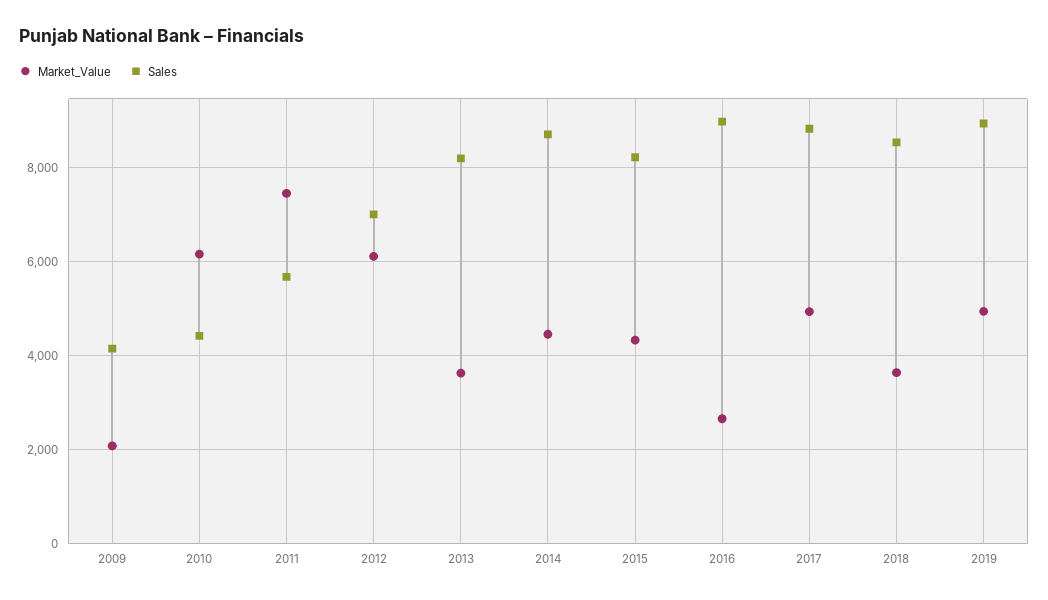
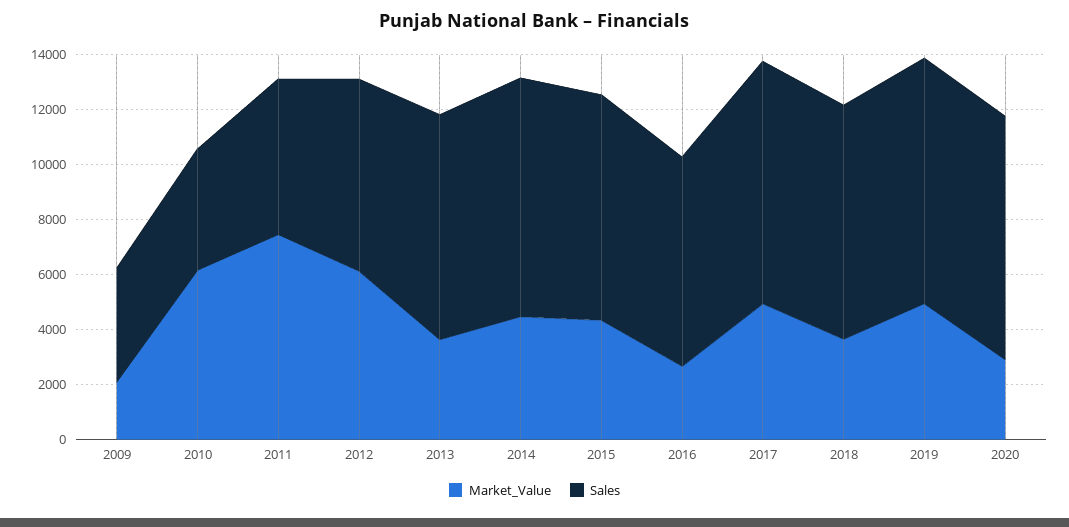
Sales, 2016: 9000 -> 7500
Market_Value, 2020: none -> 3000
Sales, 2020: none -> 9000

